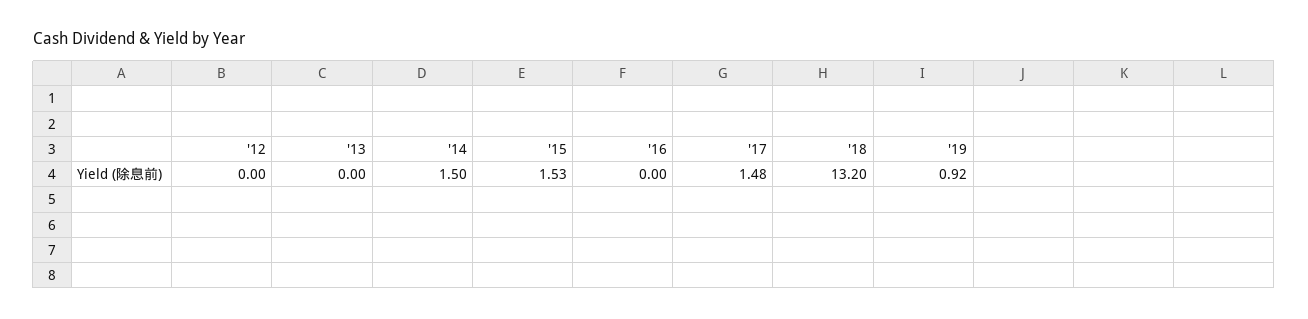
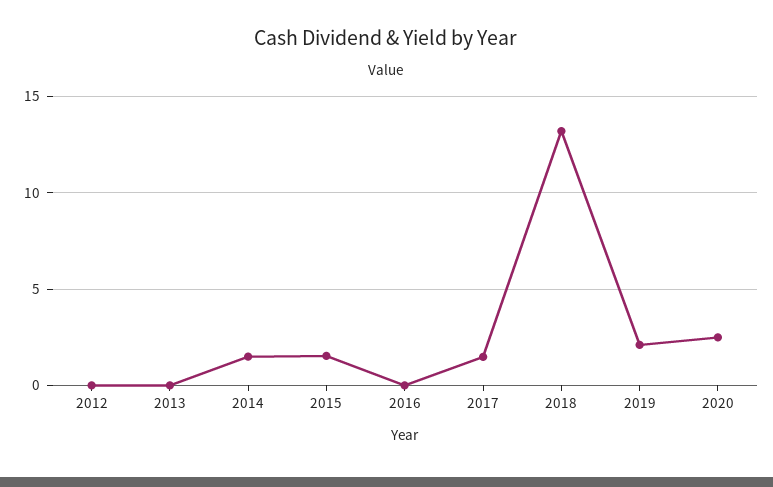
'19: 0.92 -> 2
2020: none -> 2.5

